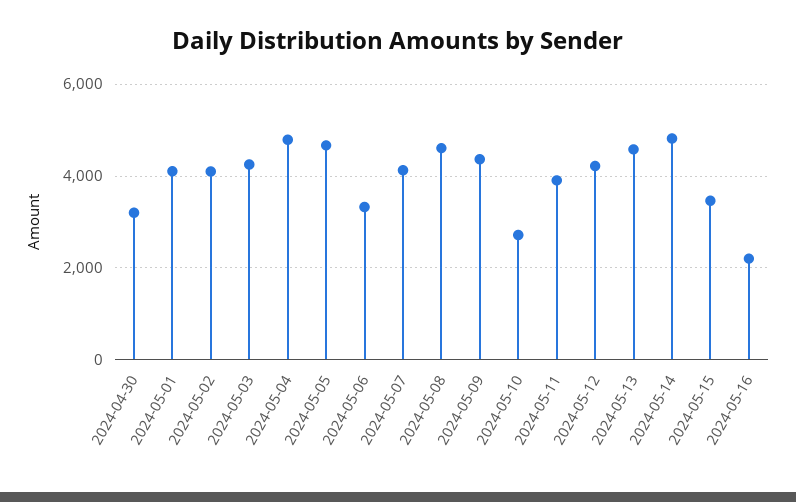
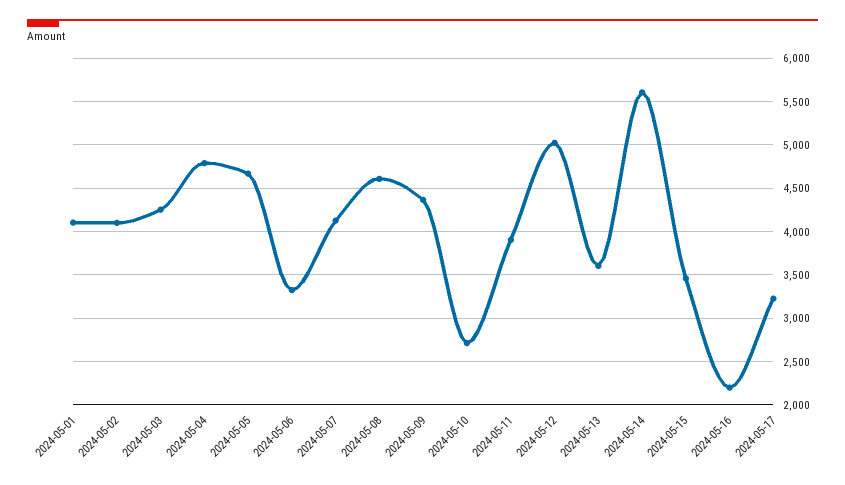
2024-04-30: 3200 -> none
2024-05-12: 4200 -> 5000
2024-05-13: 4600 -> 3600
2024-05-14: 4800 -> 5600
2024-05-17: none -> 3200

